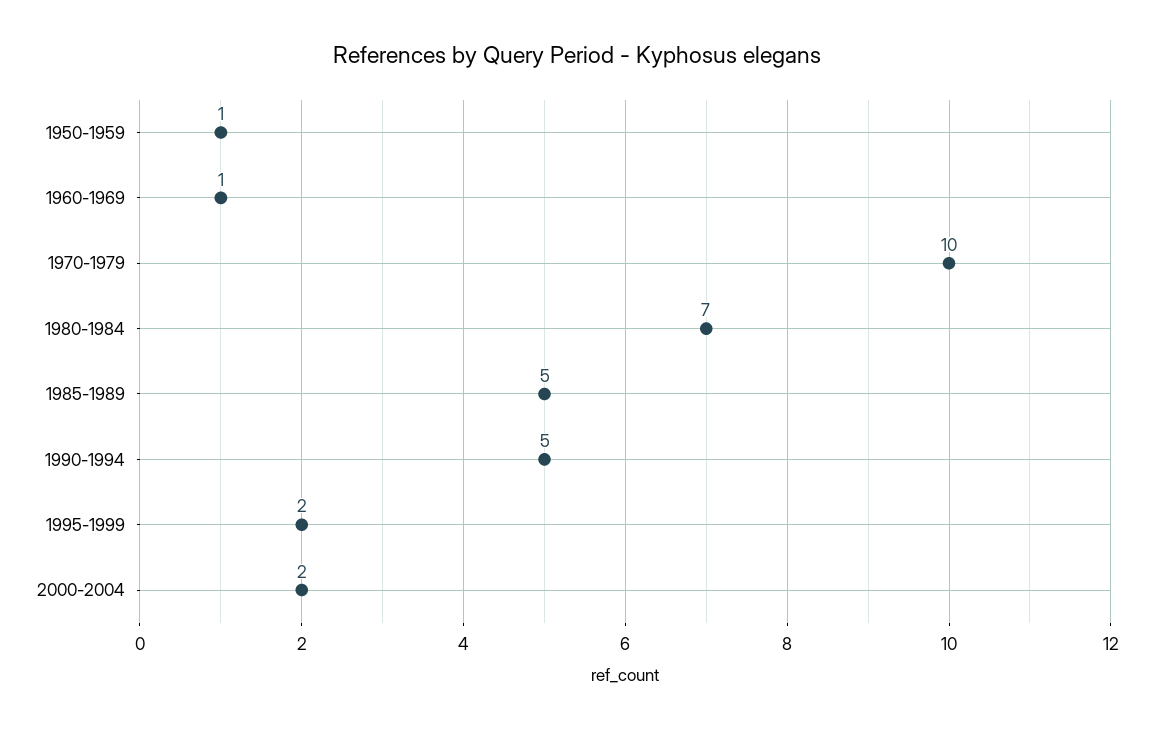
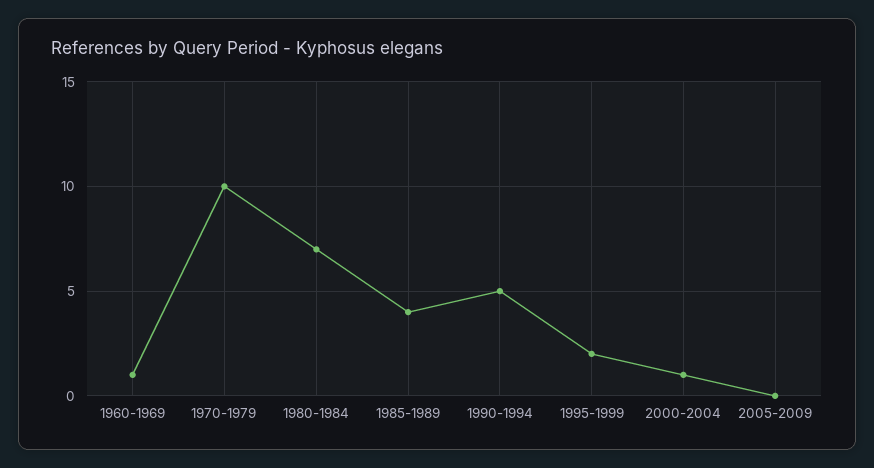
1950-1959: 1 -> none
1985-1989: 5 -> 4
2000-2004: 2 -> 1
2005-2009: none -> 0

